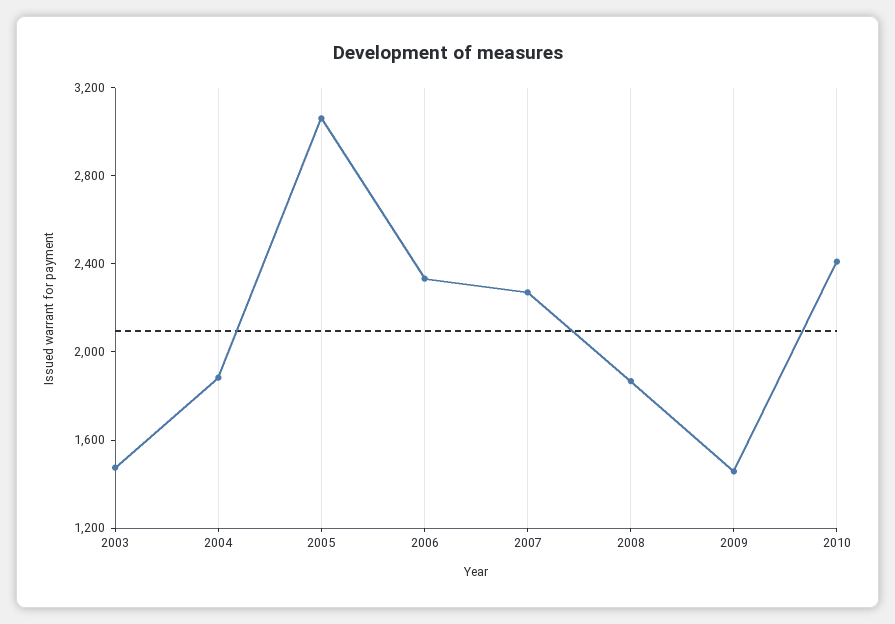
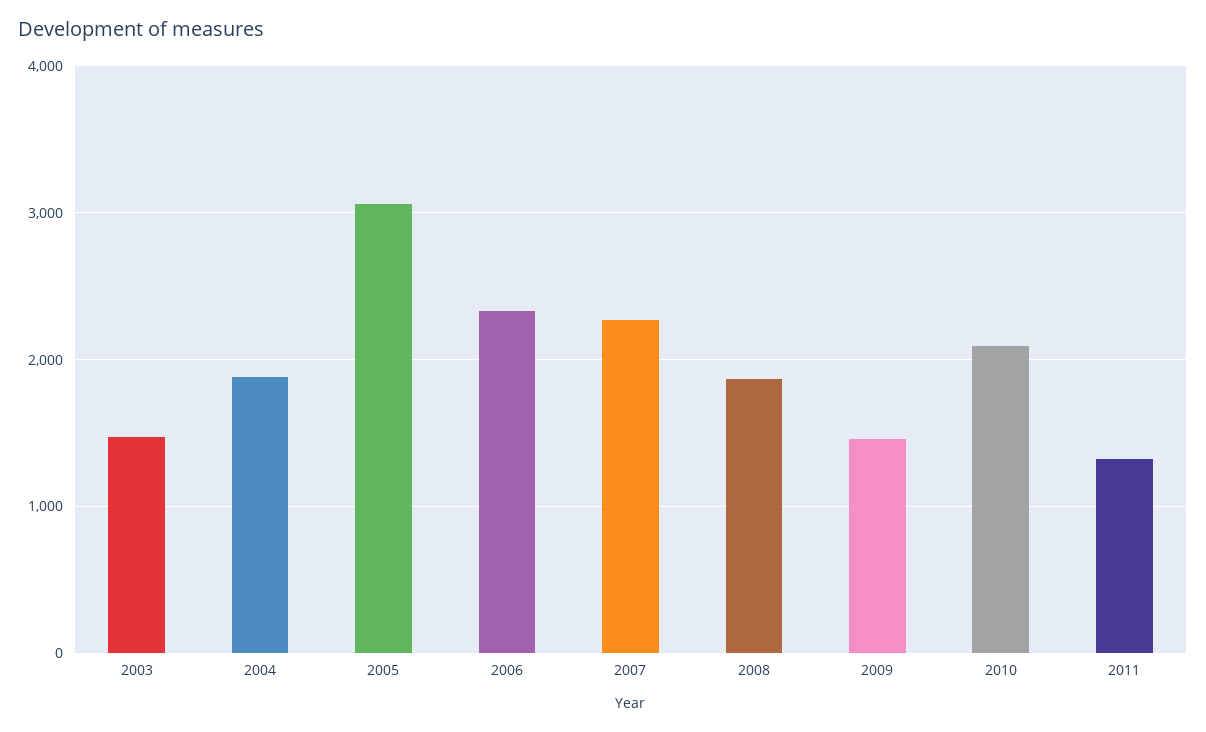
2010: 2400 -> 2100
2011: none -> 1300

